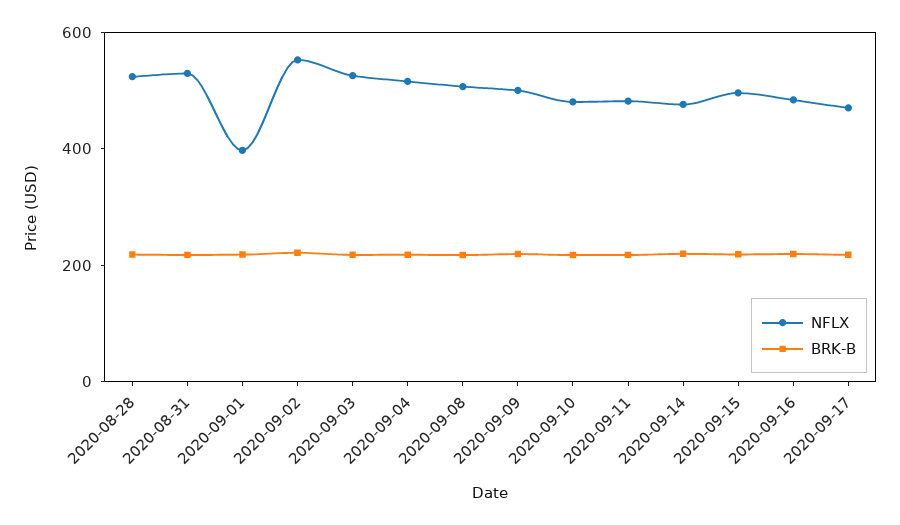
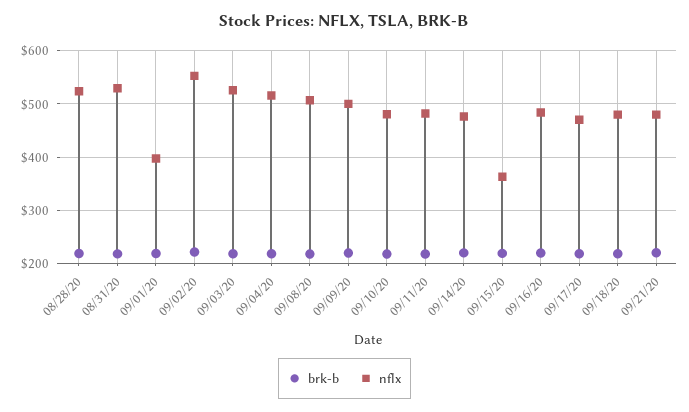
NFLX, 2020-09-15: 500 -> 360
BRK-B, 09/18/20: none -> 220
NFLX, 09/18/20: none -> 480
BRK-B, 09/21/20: none -> 220
NFLX, 09/21/20: none -> 480

